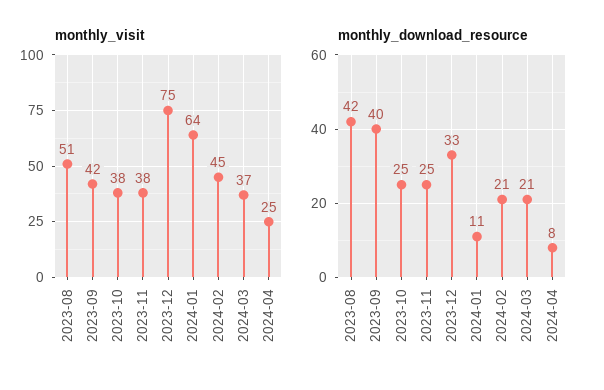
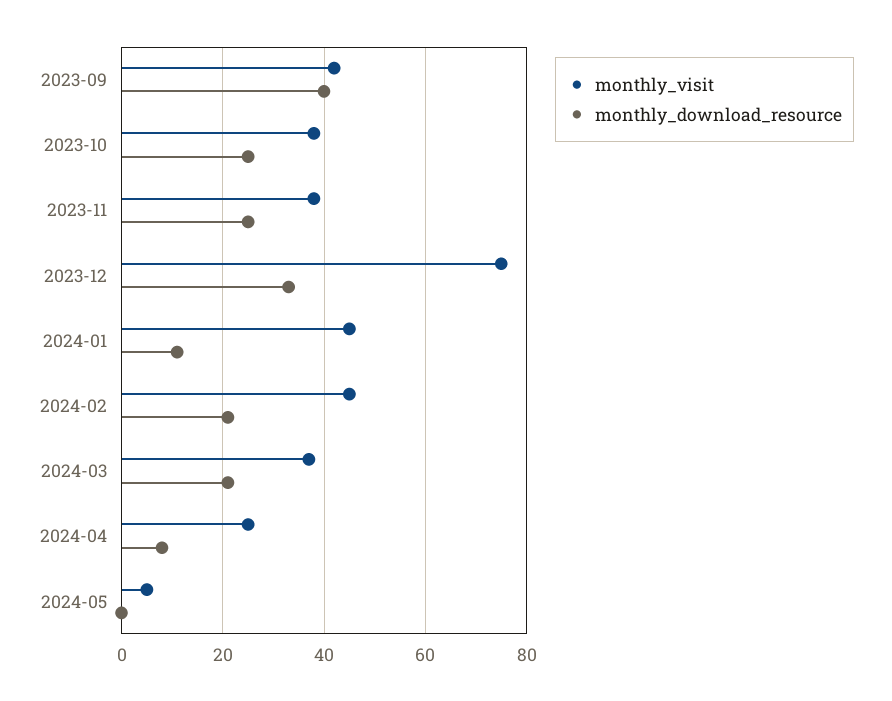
monthly_visit, 2023-08: 51 -> none
monthly_visit, 2024-01: 64 -> 45
monthly_download_resource, 2023-08: 42 -> none
monthly_visit, 2024-05: none -> 5
monthly_download_resource, 2024-05: none -> 0

